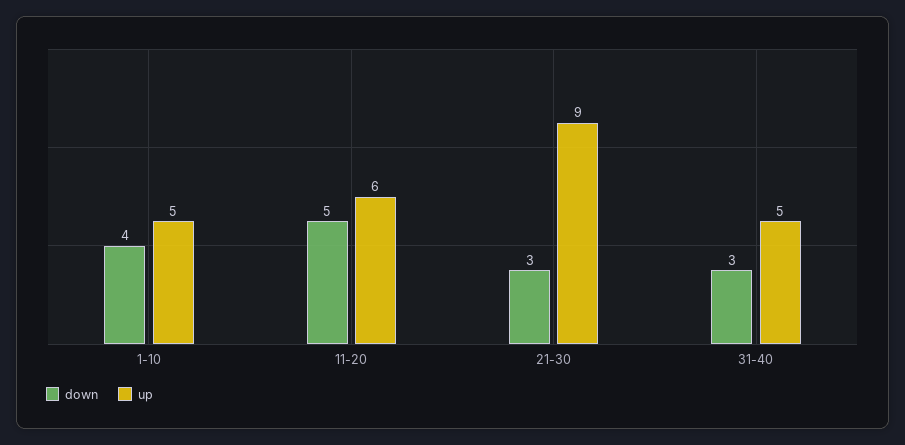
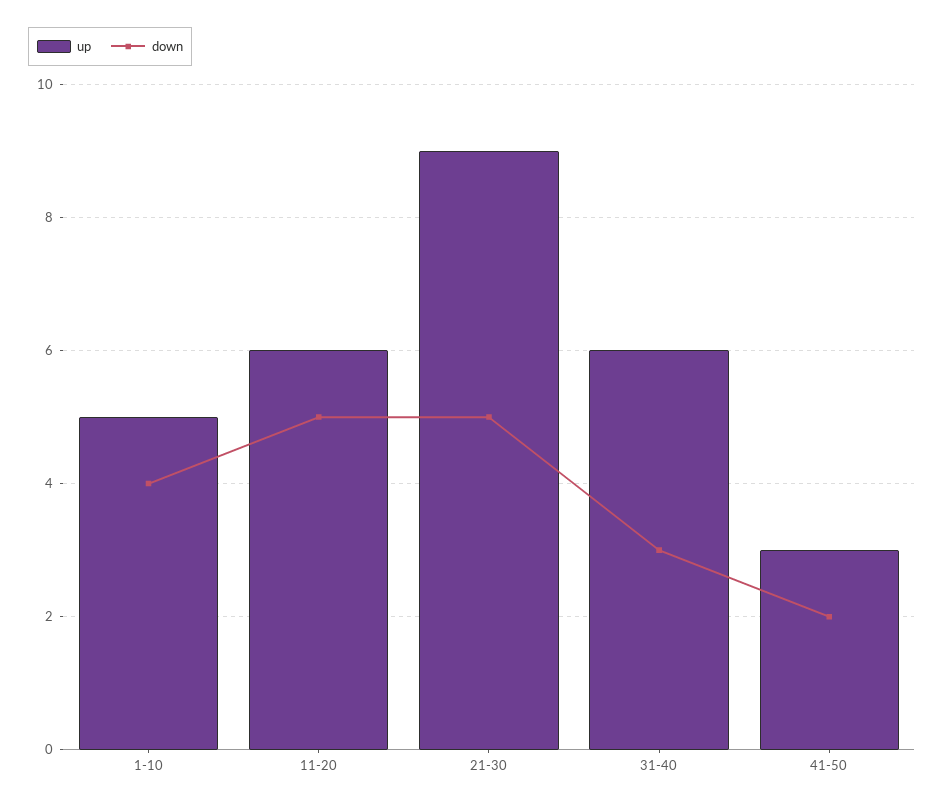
down, 21-30: 3 -> 5
up, 31-40: 5 -> 6
up, 41-50: none -> 3
down, 41-50: none -> 2

